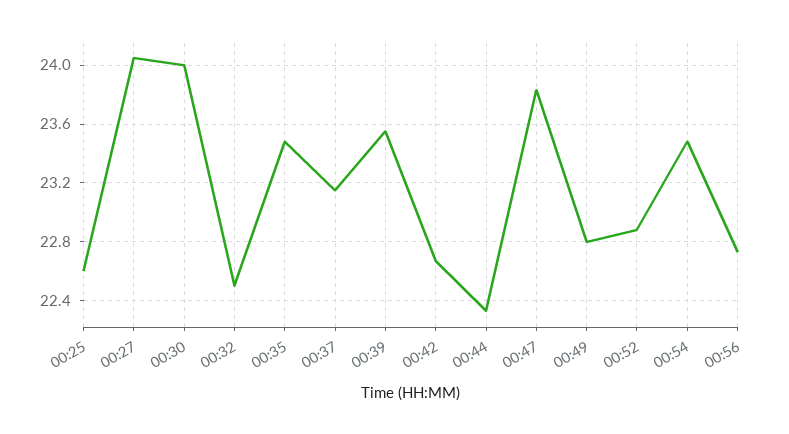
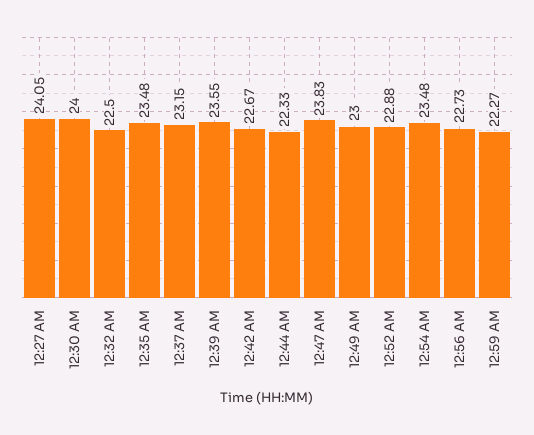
00:25: 22.6 -> none
00:49: 22.8 -> 23
12:59 AM: none -> 22.27

